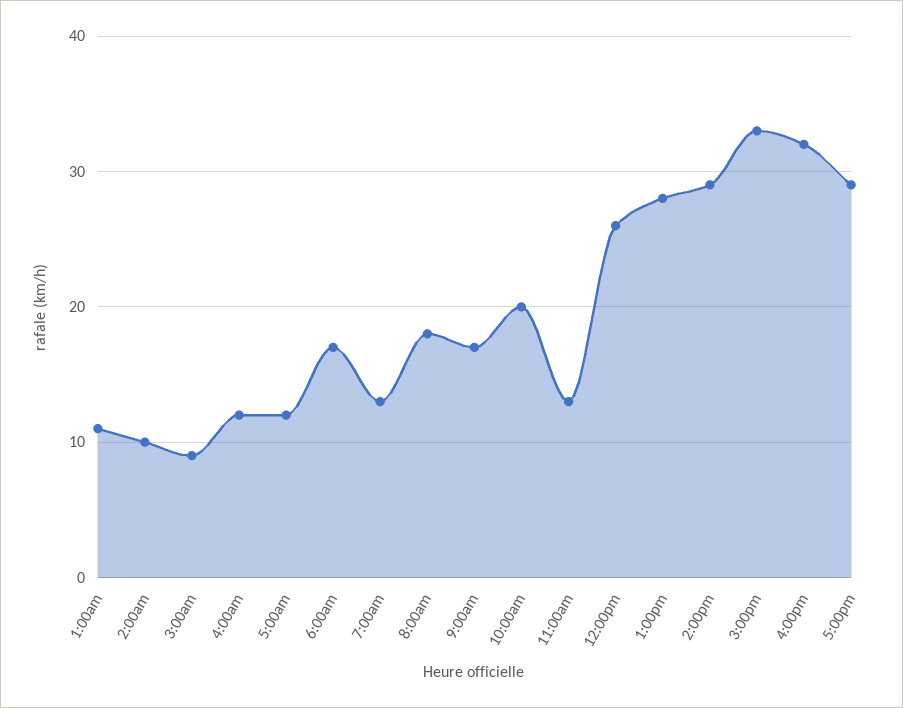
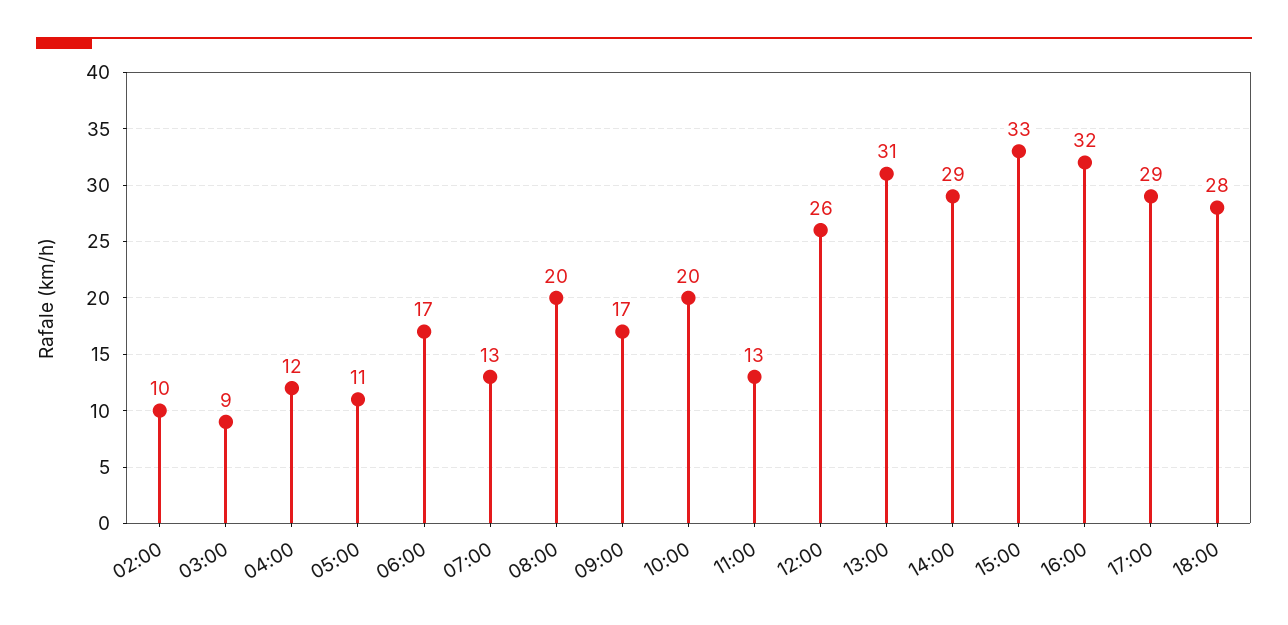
1:00am: 11 -> none
5:00am: 12 -> 11
8:00am: 18 -> 20
1:00pm: 28 -> 31
18:00: none -> 28

